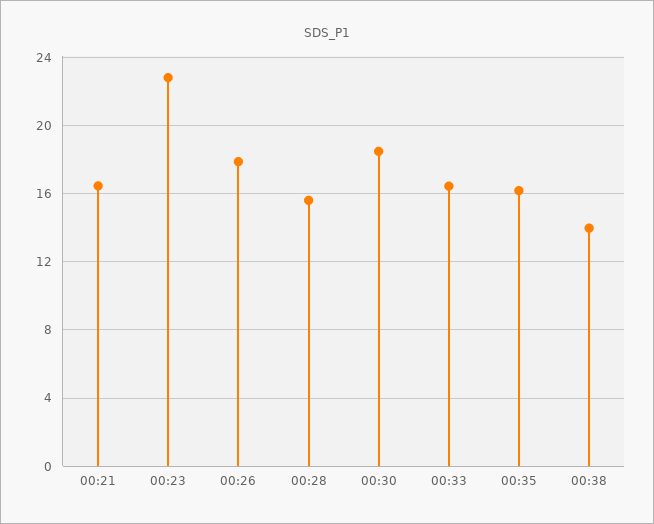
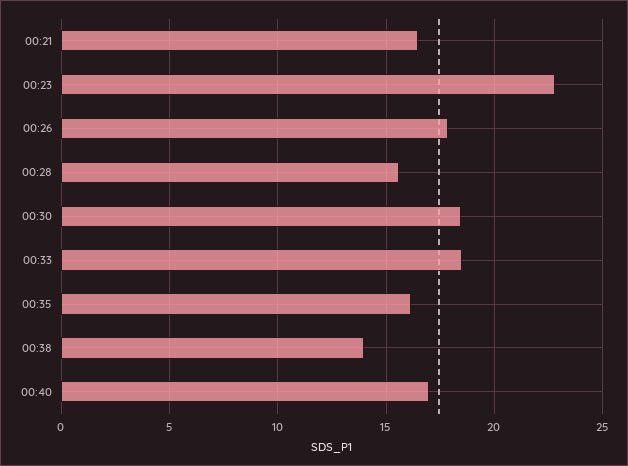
00:33: 16.5 -> 18.5
00:40: none -> 17

